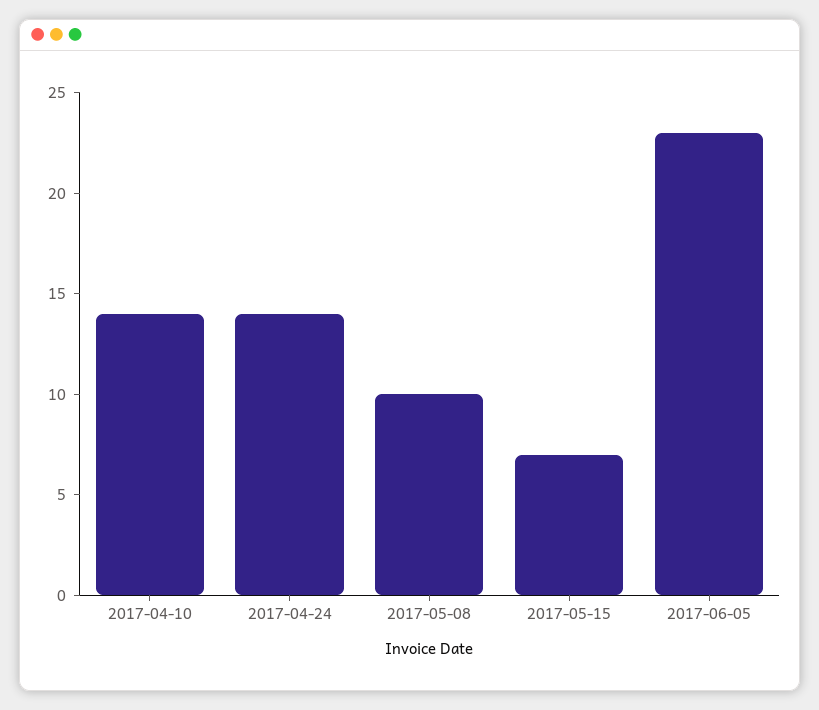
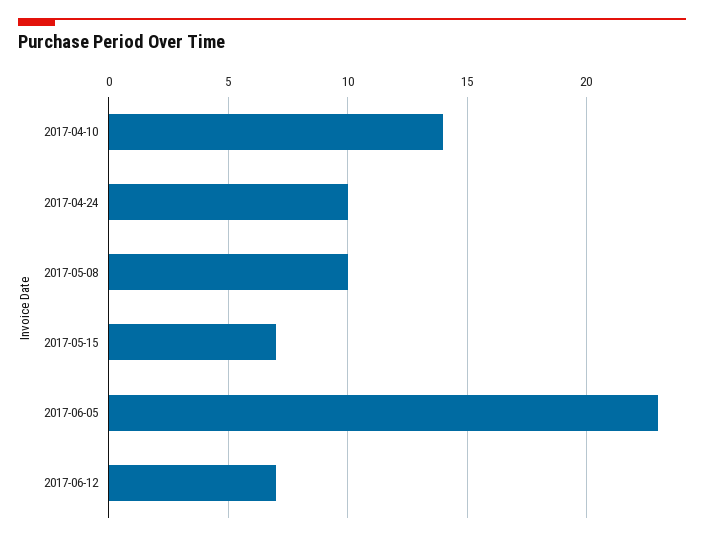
2017-04-24: 14 -> 10
2017-06-12: none -> 7

